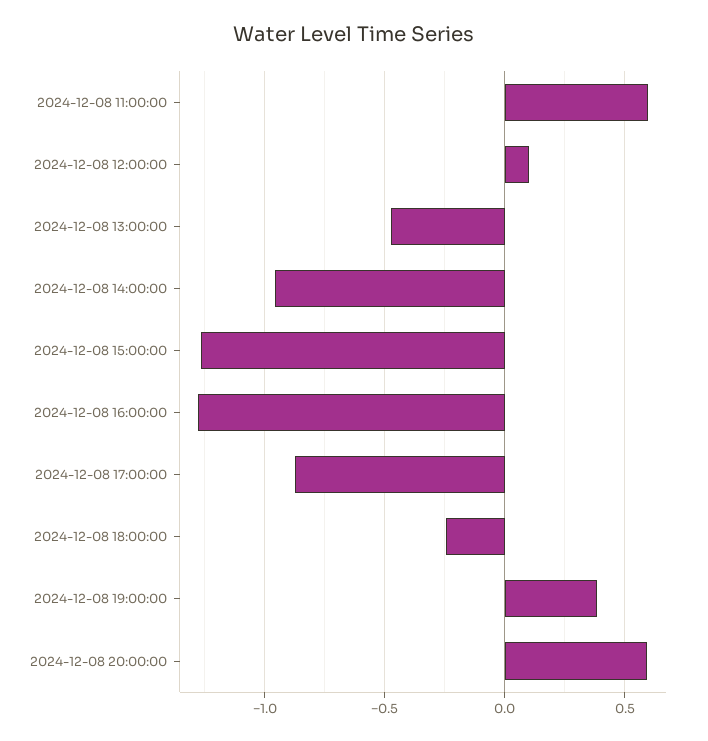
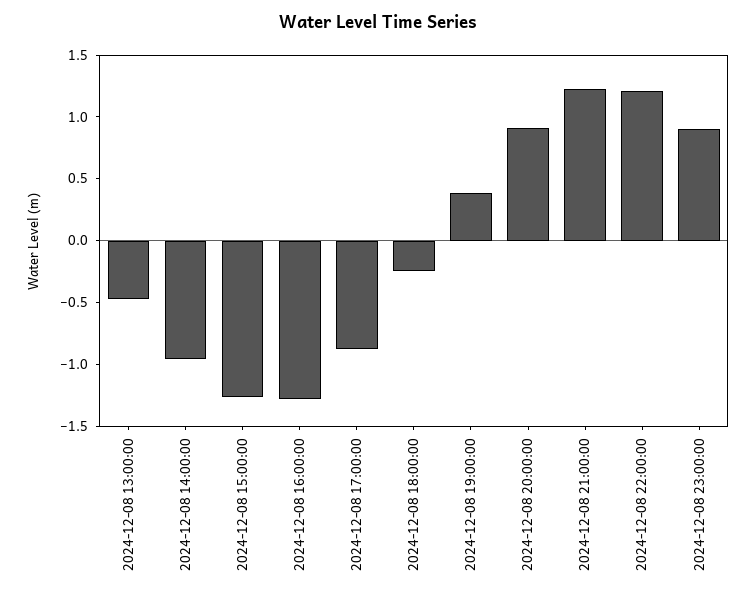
2024-12-08 11:00:00: 0.6 -> none
2024-12-08 12:00:00: 0.1 -> none
2024-12-08 20:00:00: 0.6 -> 0.9
2024-12-08 21:00:00: none -> 1.2
2024-12-08 22:00:00: none -> 1.2
2024-12-08 23:00:00: none -> 0.9

